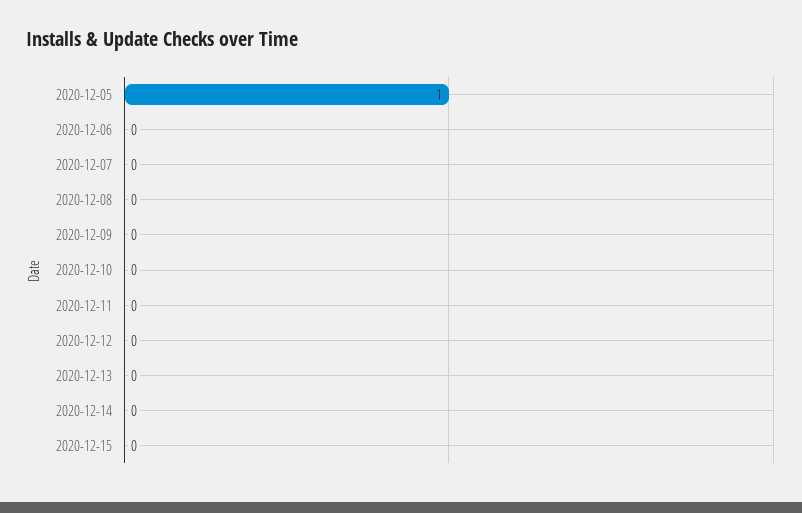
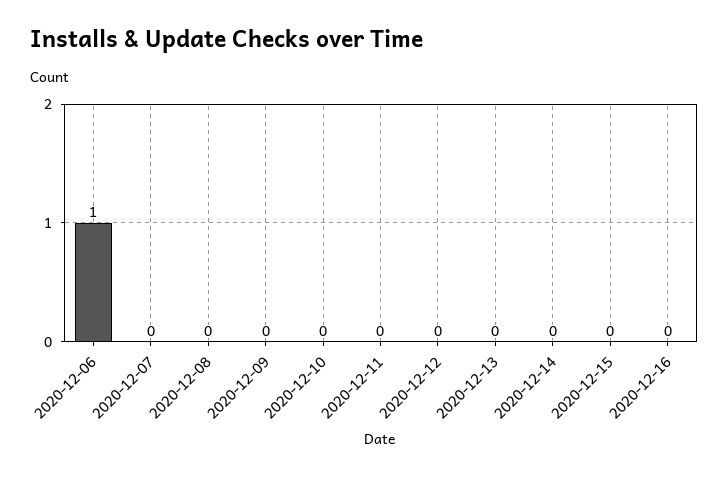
2020-12-05: 1 -> none
2020-12-06: 0 -> 1
2020-12-16: none -> 0

